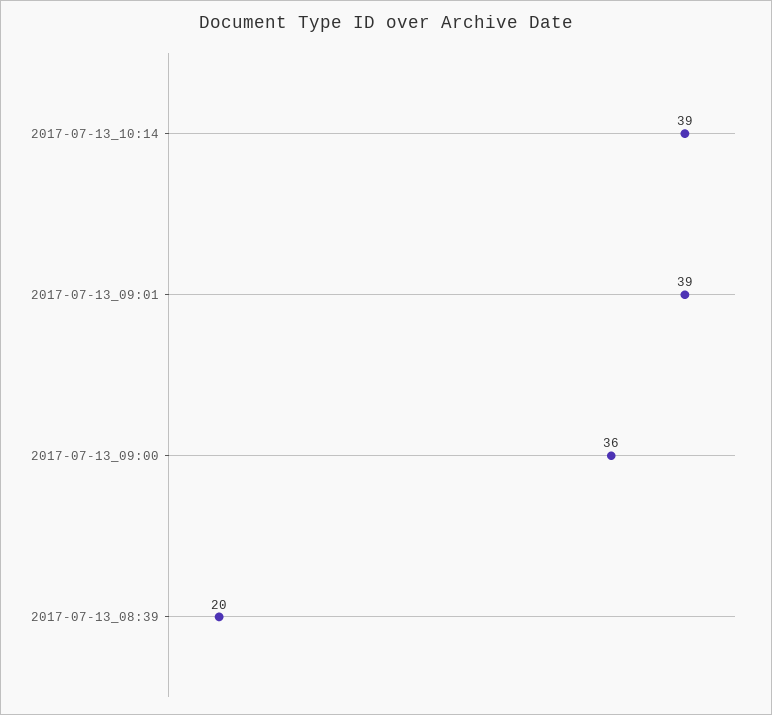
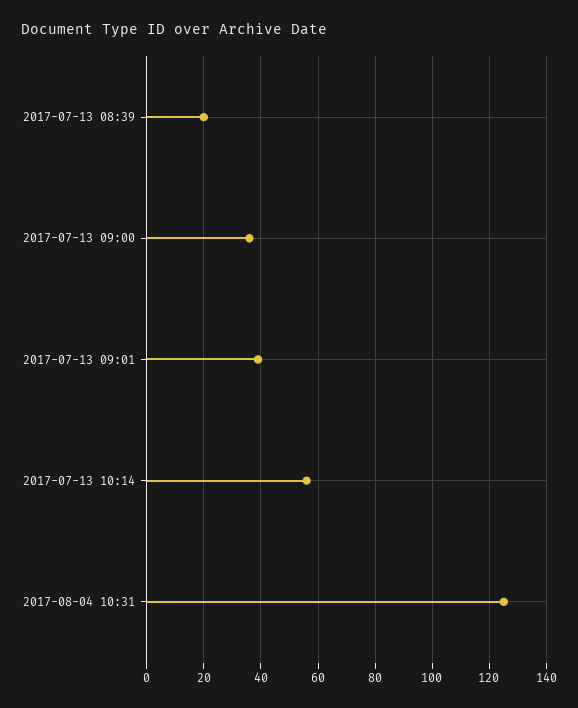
2017-07-13_10:14: 39 -> 55
2017-08-04 10:31: none -> 125

